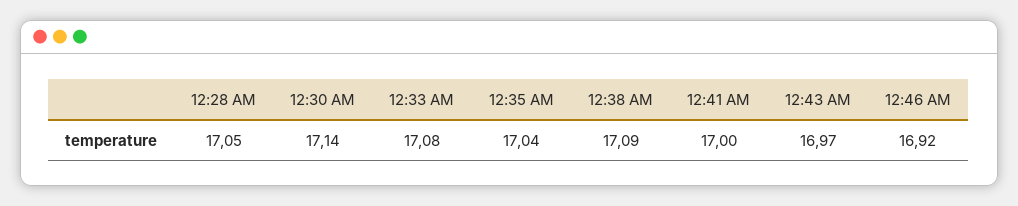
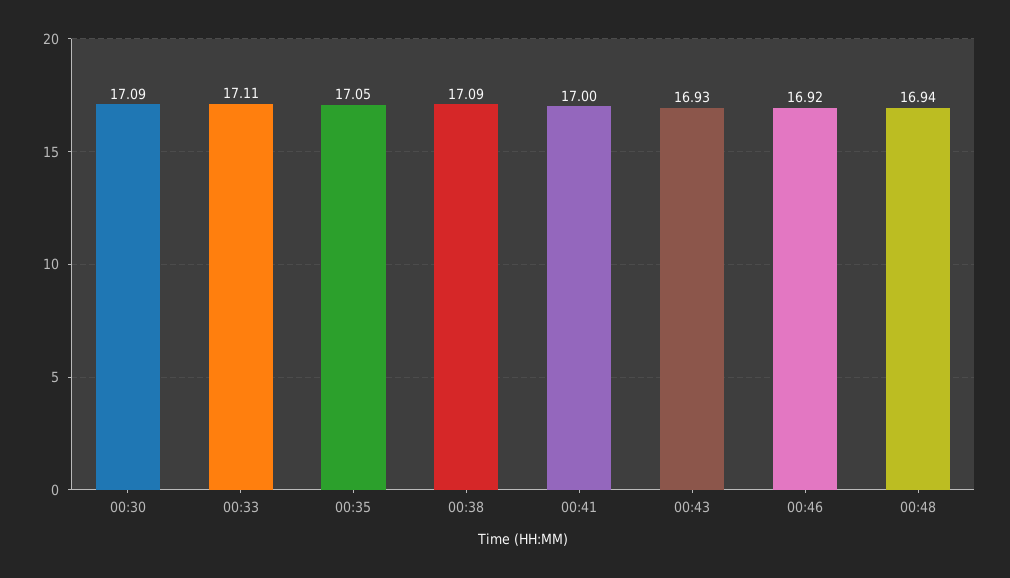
12:28 AM: 17.05 -> none
12:30 AM: 17.14 -> 17.09
12:33 AM: 17.08 -> 17.11
12:35 AM: 17.04 -> 17.05
12:43 AM: 16.97 -> 16.93
00:48: none -> 16.94

